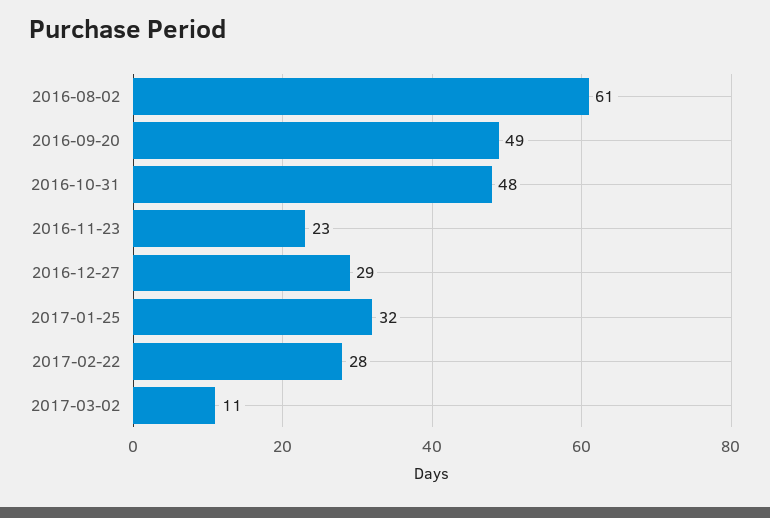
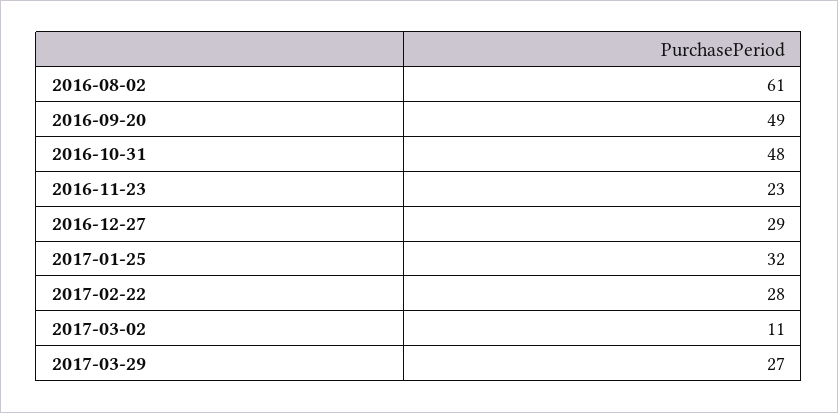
2017-03-29: none -> 27

